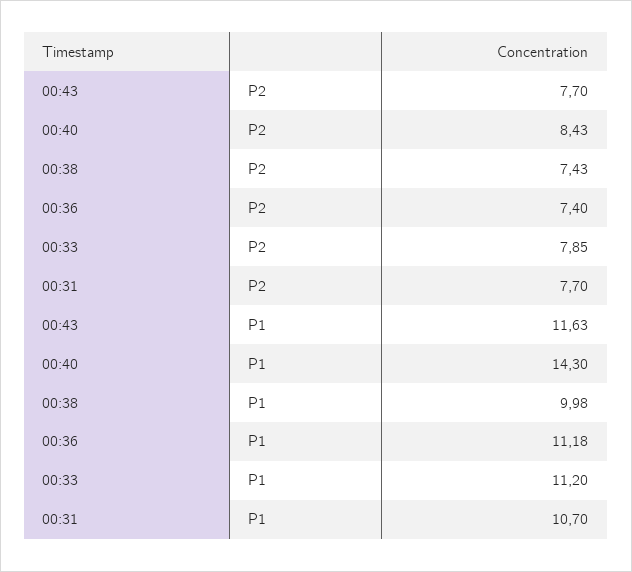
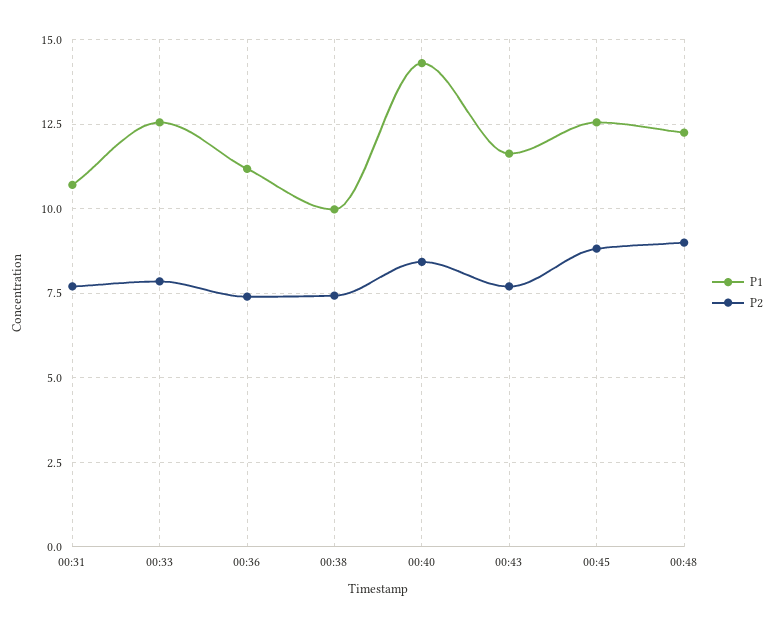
P1, 00:33: 11.2 -> 12.5
P1, 00:45: none -> 12.5
P2, 00:45: none -> 8.75
P1, 00:48: none -> 12.25
P2, 00:48: none -> 9

